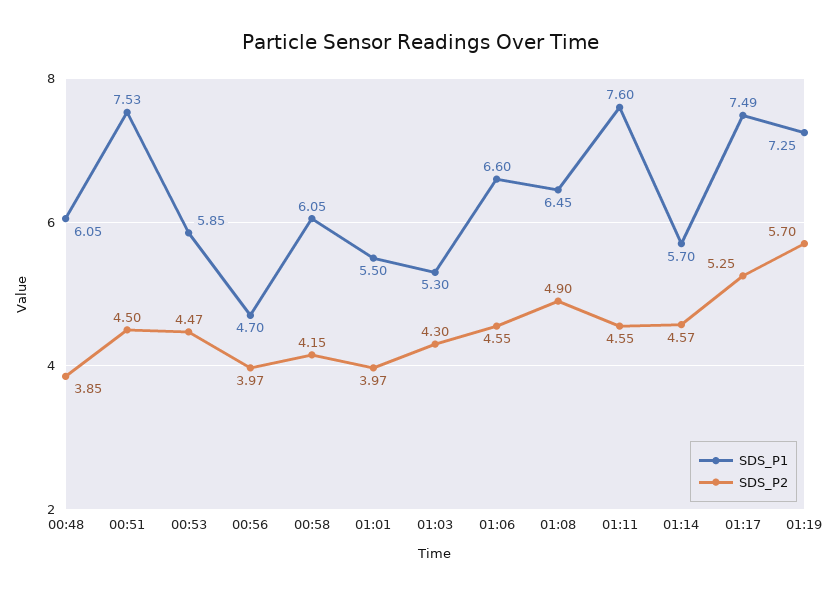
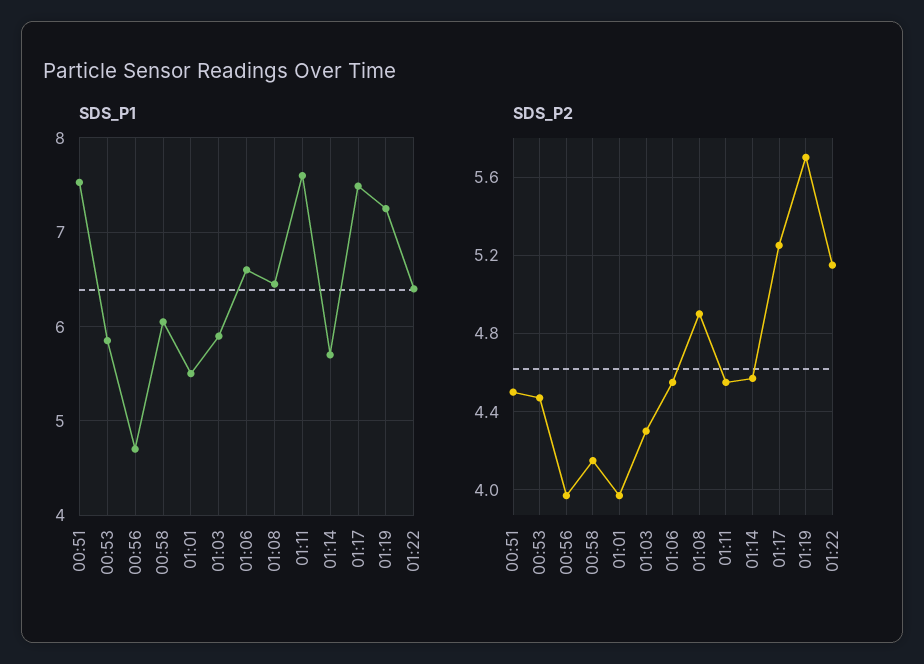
SDS_P1, 00:48: 6.05 -> none
SDS_P2, 00:48: 3.85 -> none
SDS_P1, 01:03: 5.3 -> 5.9
SDS_P1, 01:22: none -> 6.4
SDS_P2, 01:22: none -> 5.15

